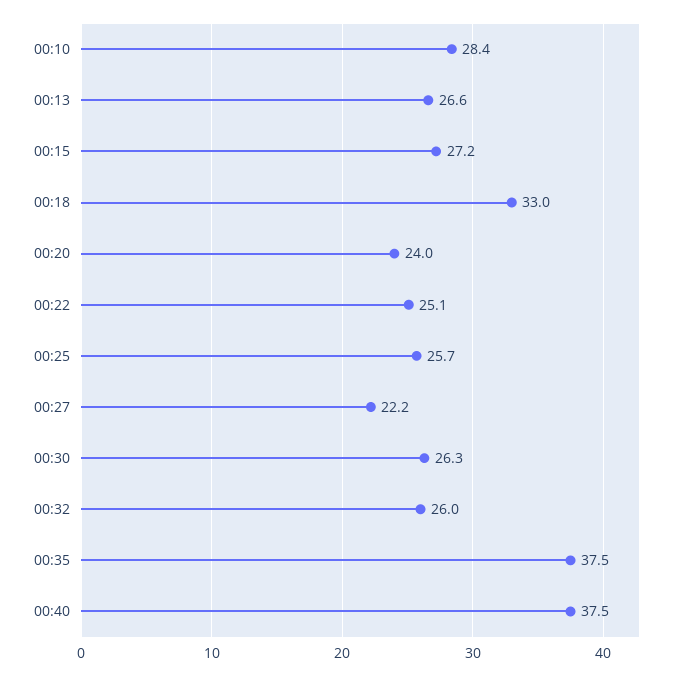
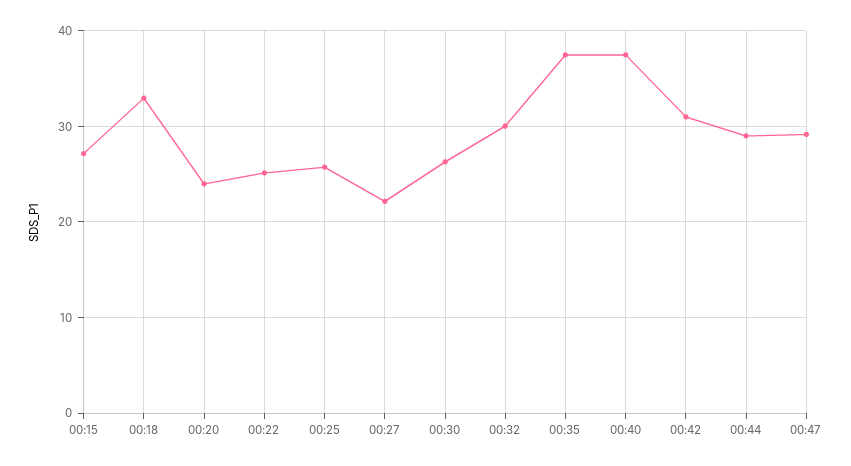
00:10: 28.4 -> none
00:13: 26.6 -> none
00:32: 26 -> 30
00:42: none -> 31
00:44: none -> 29
00:47: none -> 29

